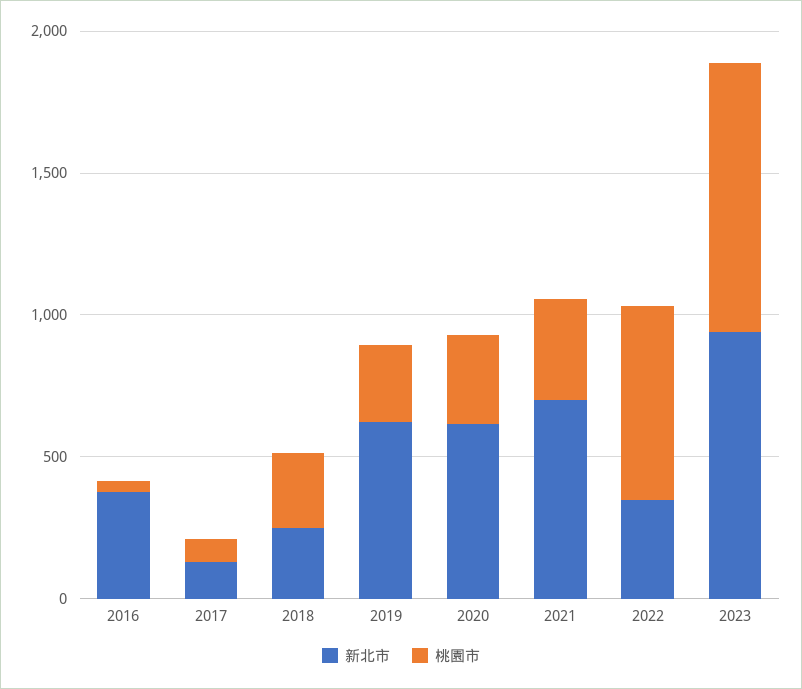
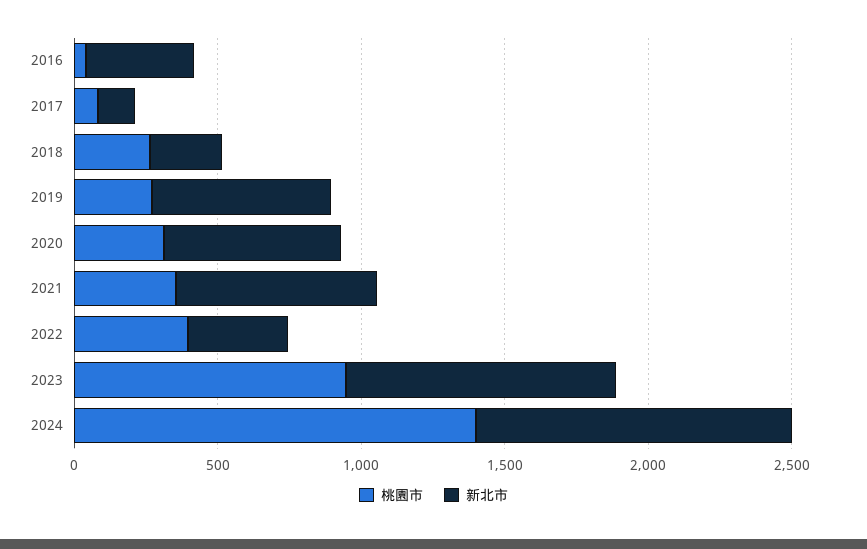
桃園市, 2022: 700 -> 400
桃園市, 2024: none -> 1400
新北市, 2024: none -> 1100

